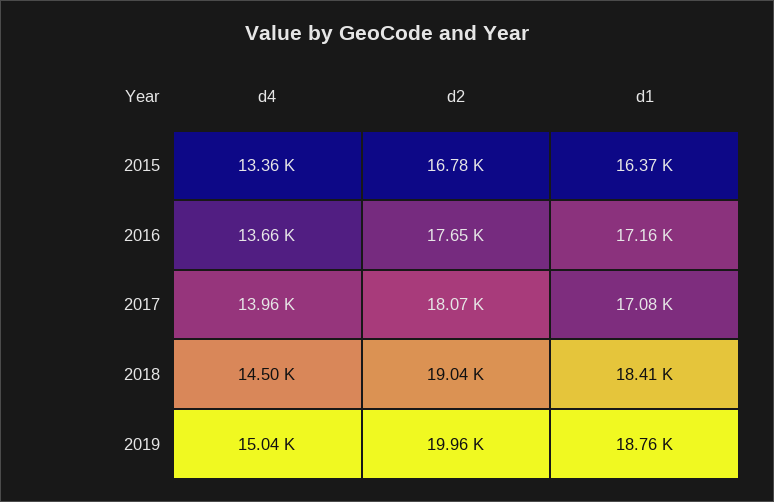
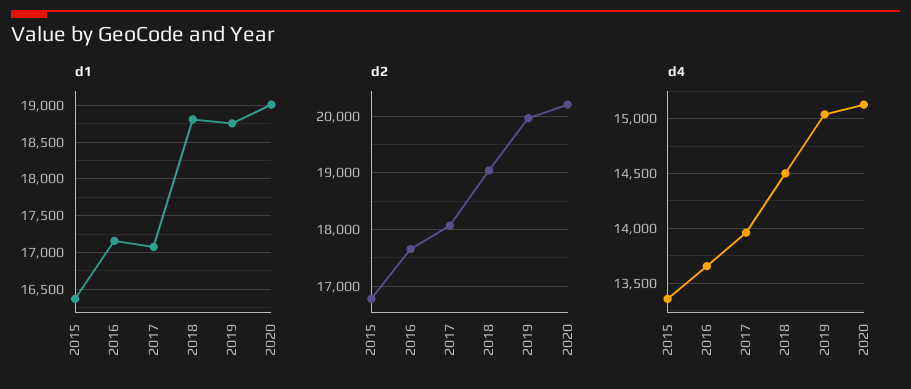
d1, 2018: 18410 -> 18800
d1, 2020: none -> 19000
d2, 2020: none -> 20200
d4, 2020: none -> 15100

